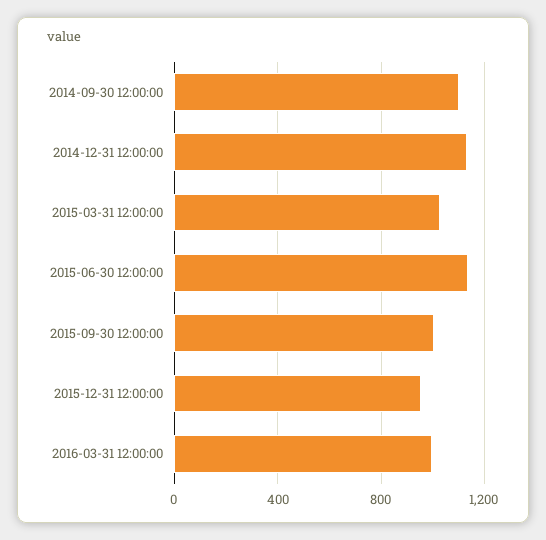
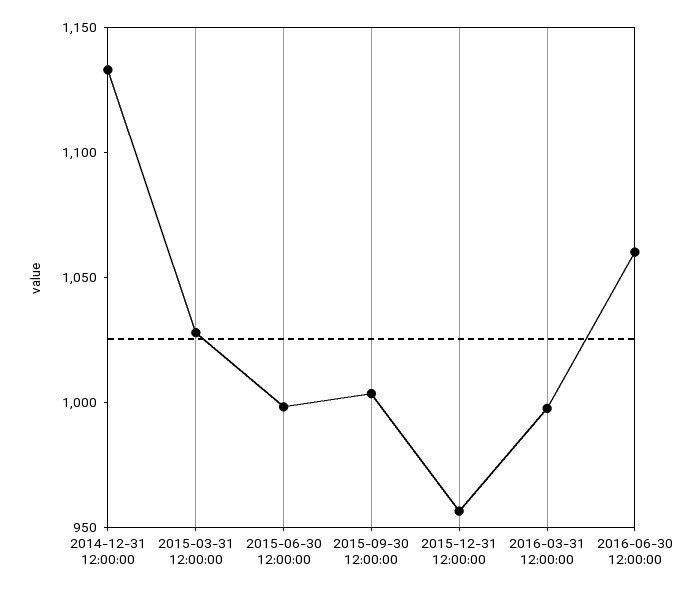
2014-09-30 12:00:00: 1100 -> none
2015-06-30 12:00:00: 1150 -> 1000
2016-06-30 12:00:00: none -> 1060

